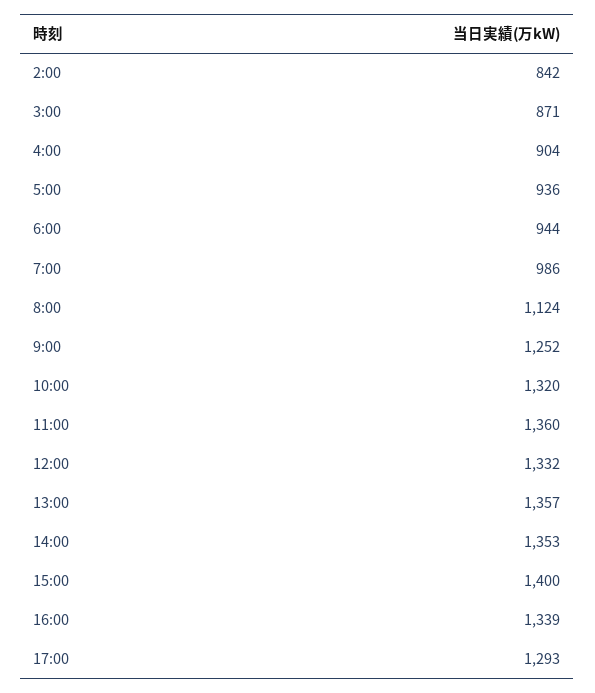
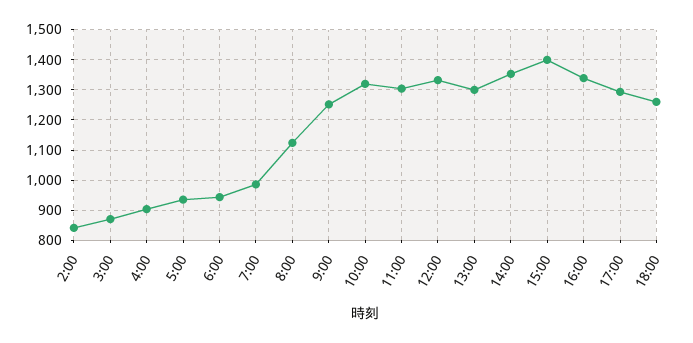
11:00: 1360 -> 1300
13:00: 1357 -> 1300
18:00: none -> 1260

